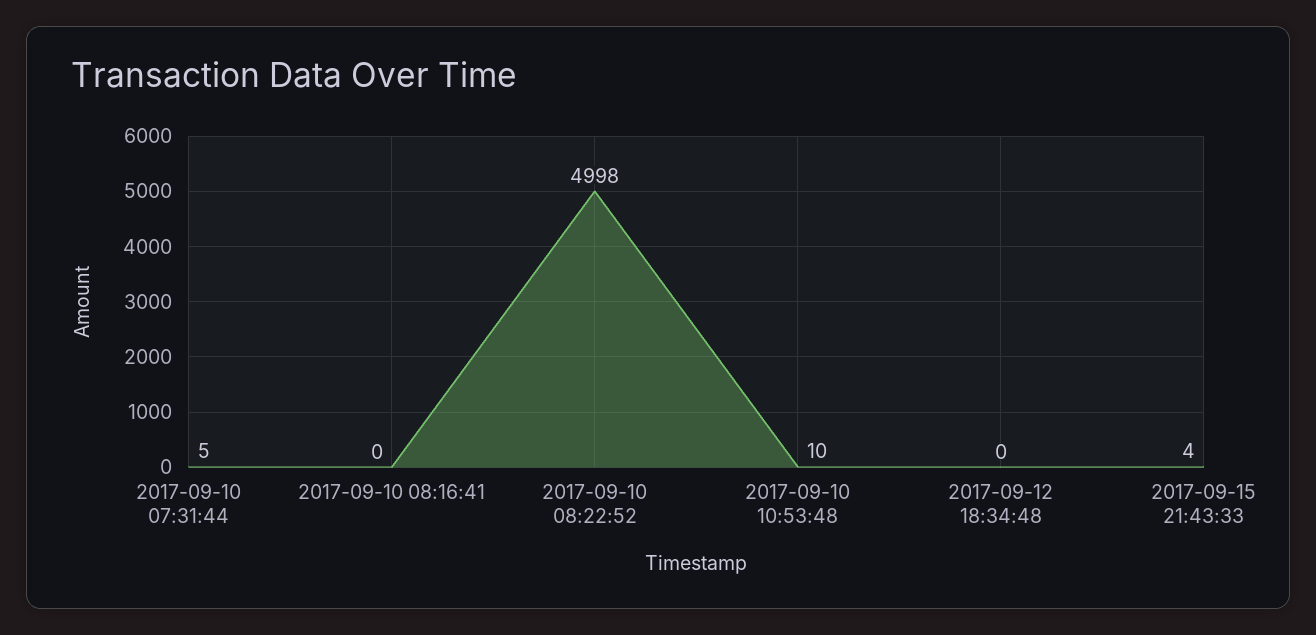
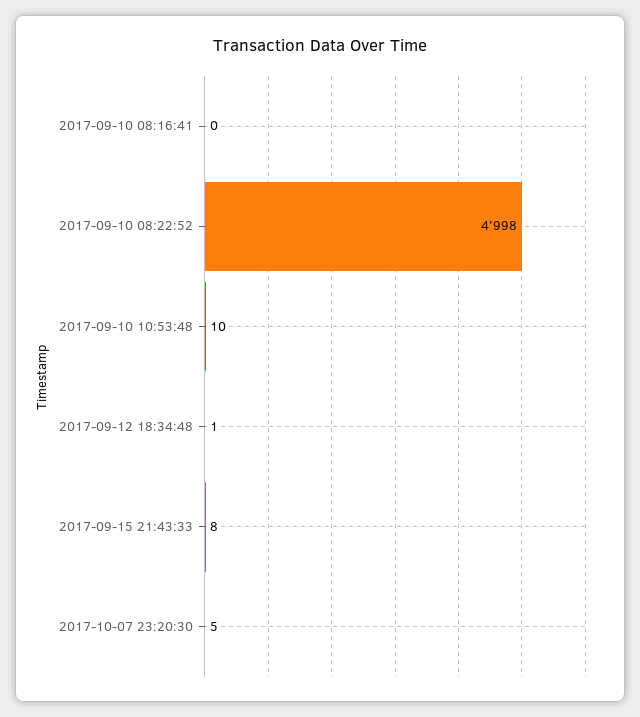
2017-09-10 07:31:44: 5 -> none
2017-09-12 18:34:48: 0 -> 1
2017-09-15 21:43:33: 4 -> 8
2017-10-07 23:20:30: none -> 5

